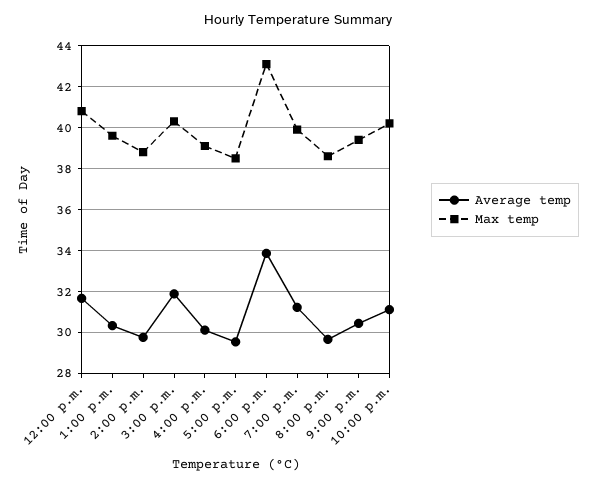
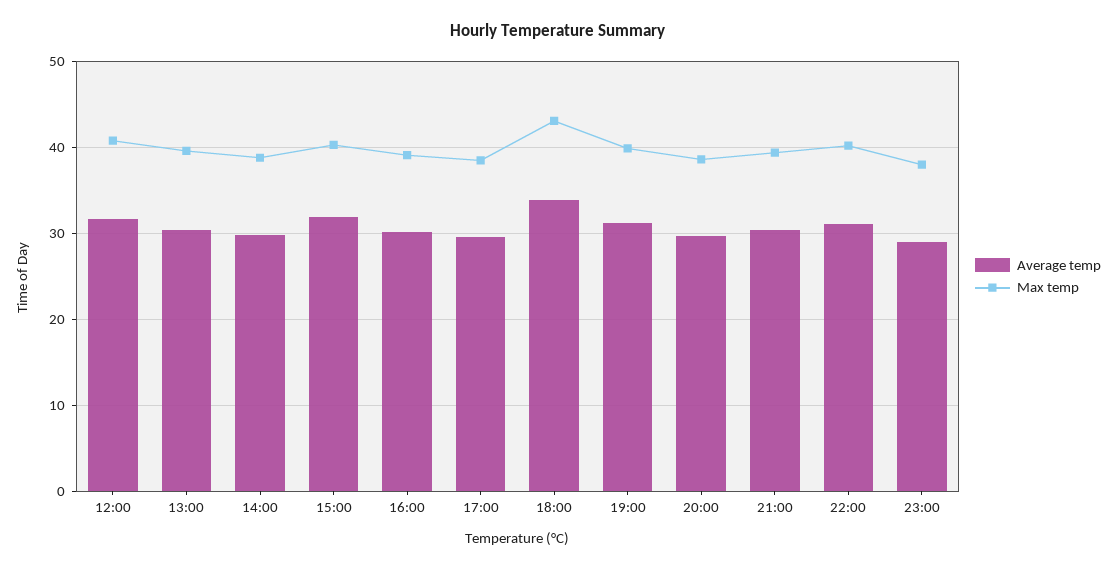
Average temp, 23:00: none -> 29
Max temp, 23:00: none -> 38

